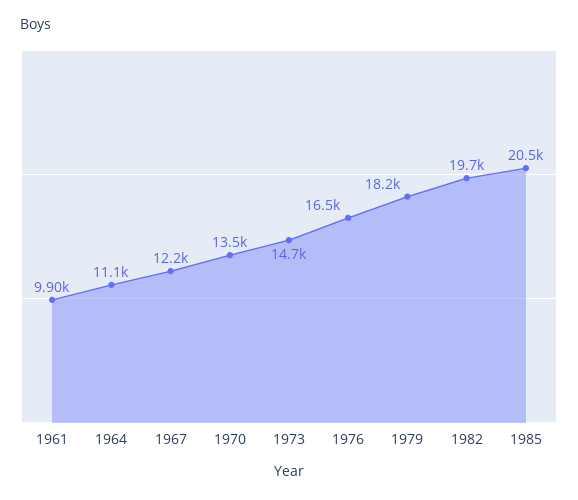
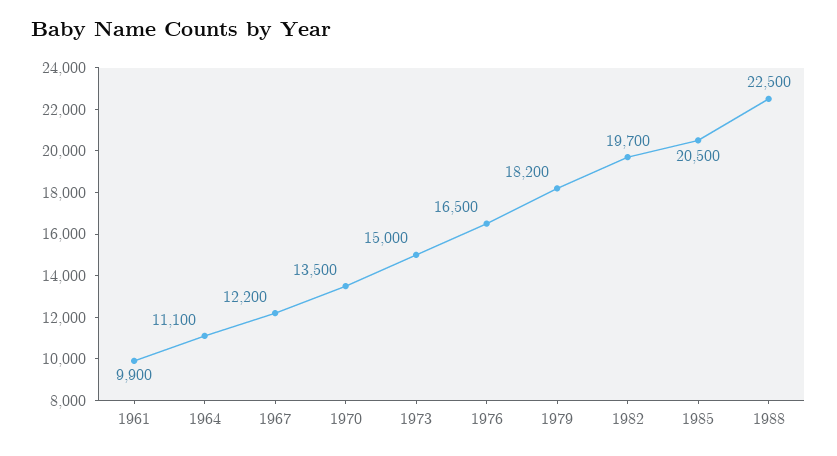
1973: 14700 -> 15000
1988: none -> 22500

